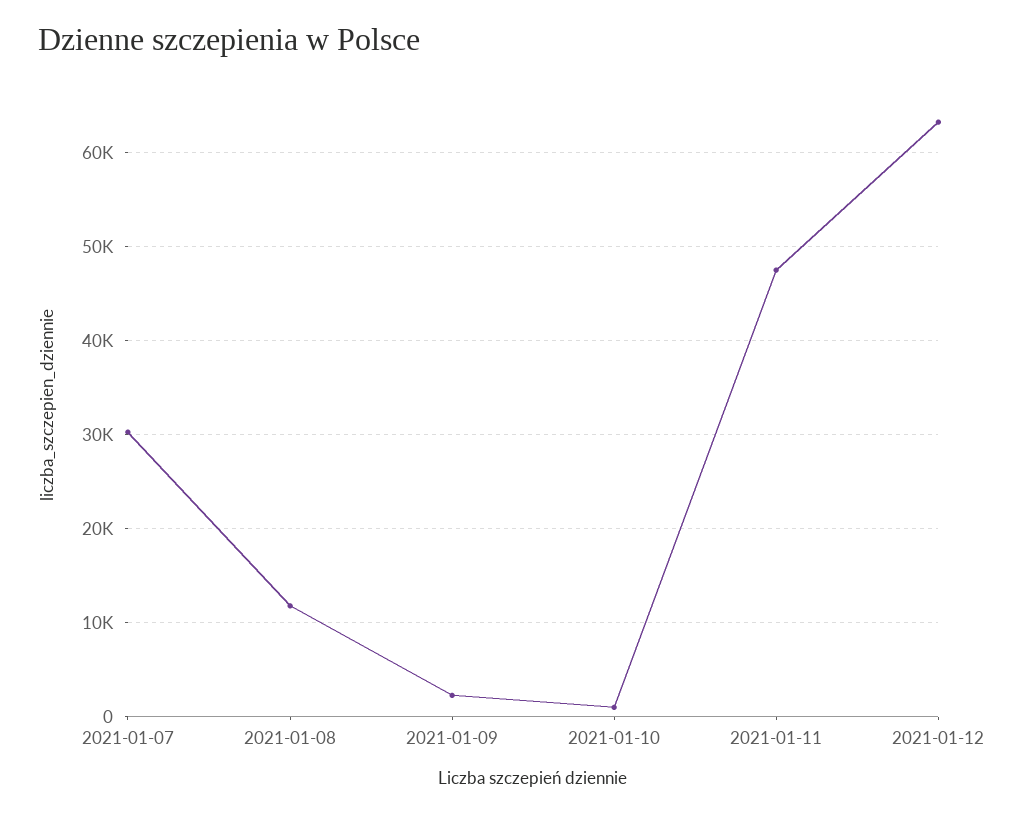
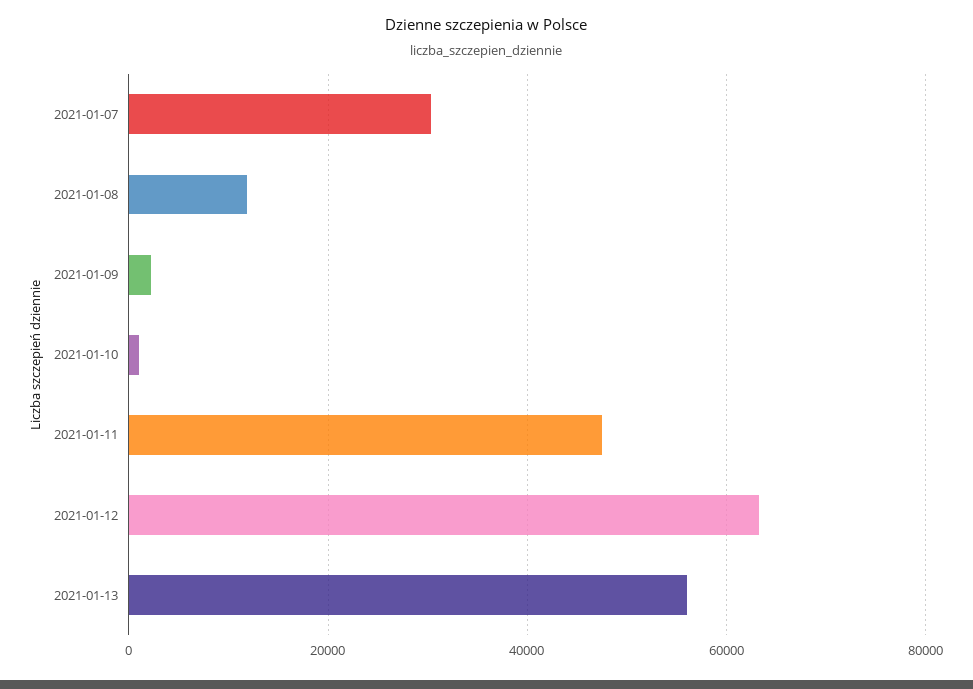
2021-01-13: none -> 56000

